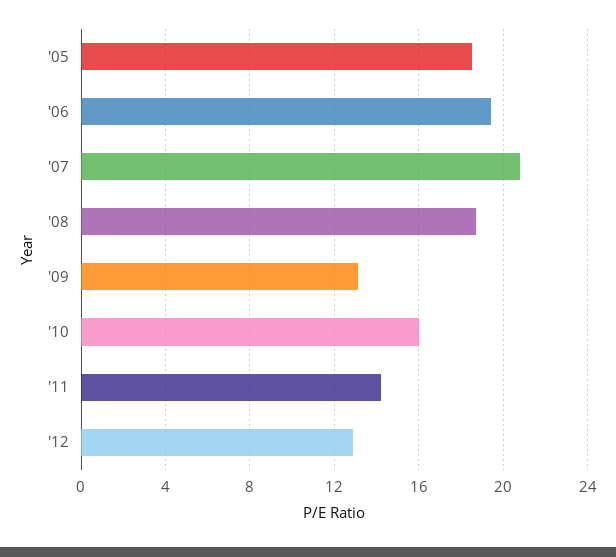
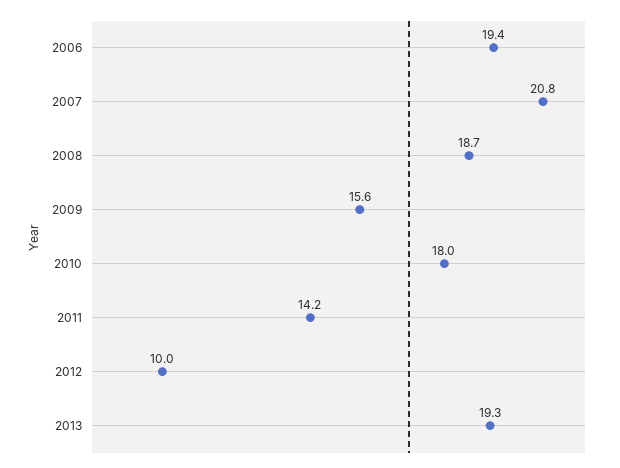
'05: 18.5 -> none
'09: 13 -> 15.6
'10: 16 -> 18
'12: 13 -> 10
2013: none -> 19.3

